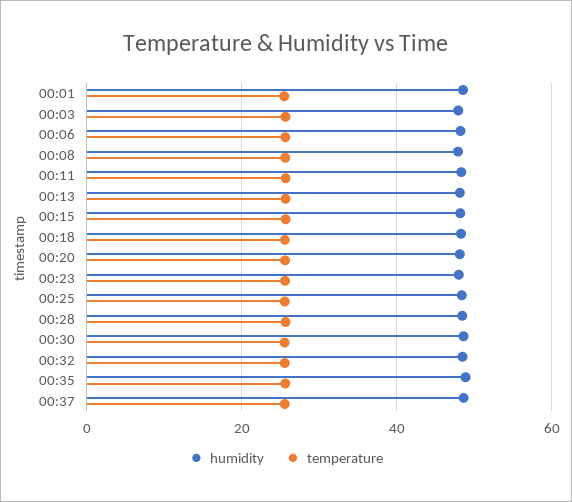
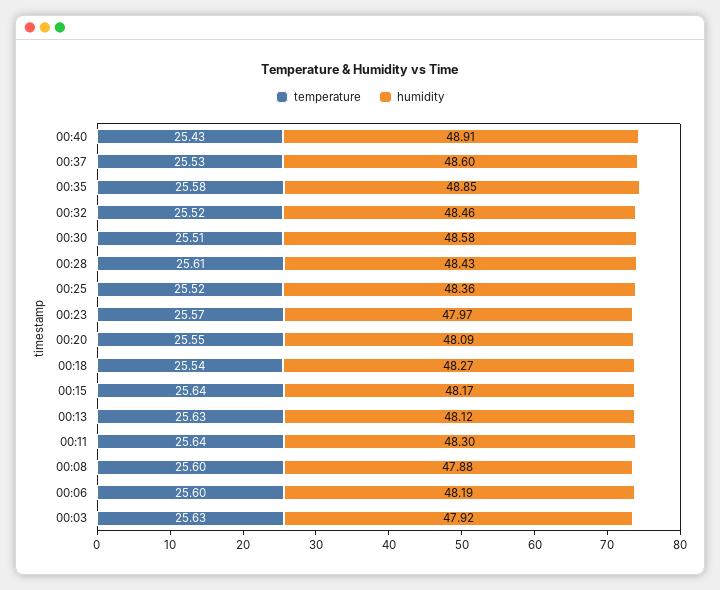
humidity, 00:01: 48 -> none
temperature, 00:01: 26 -> none
temperature, 00:40: none -> 25.43
humidity, 00:40: none -> 48.91

